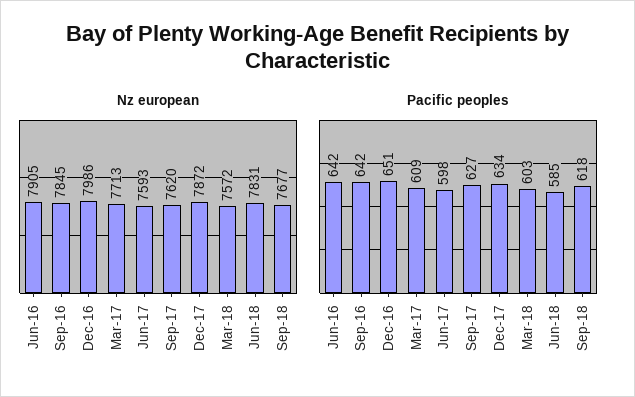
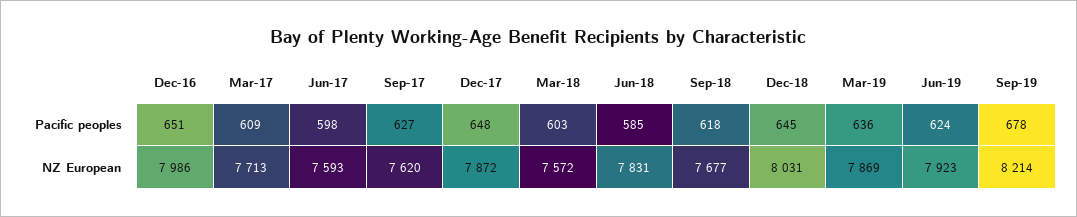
Nz european, Jun-16: 7905 -> none
Nz european, Sep-16: 7845 -> none
Pacific peoples, Jun-16: 642 -> none
Pacific peoples, Sep-16: 642 -> none
Pacific peoples, Dec-17: 634 -> 648
Pacific peoples, Dec-18: none -> 645
Pacific peoples, Mar-19: none -> 636
Pacific peoples, Jun-19: none -> 624
Pacific peoples, Sep-19: none -> 678
Nz european, Dec-18: none -> 8031
Nz european, Mar-19: none -> 7869
Nz european, Jun-19: none -> 7923
Nz european, Sep-19: none -> 8214

